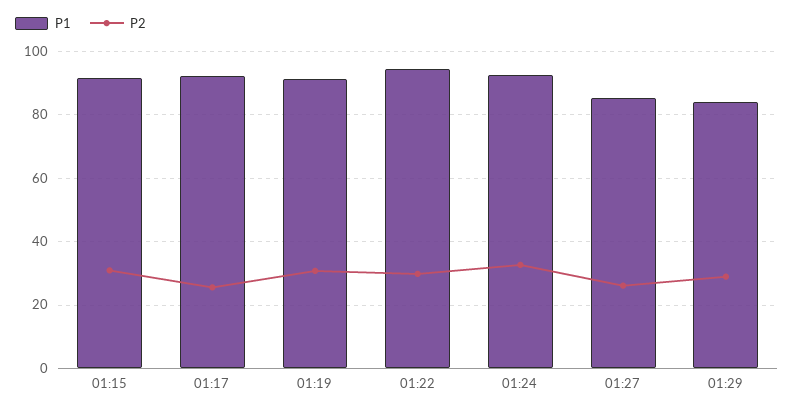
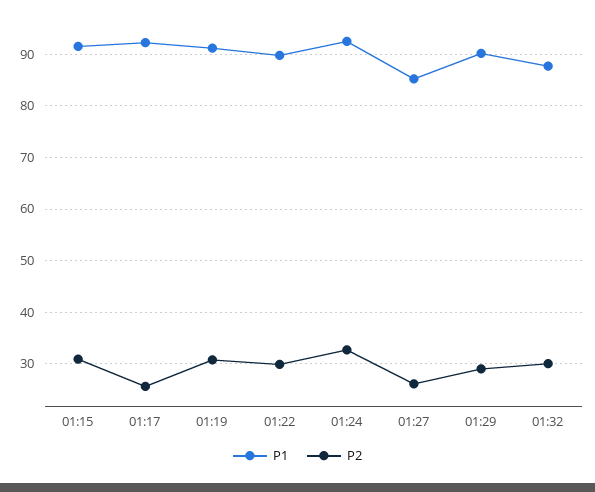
P1, 01:22: 94 -> 90
P1, 01:29: 84 -> 90
P1, 01:32: none -> 88
P2, 01:32: none -> 30

